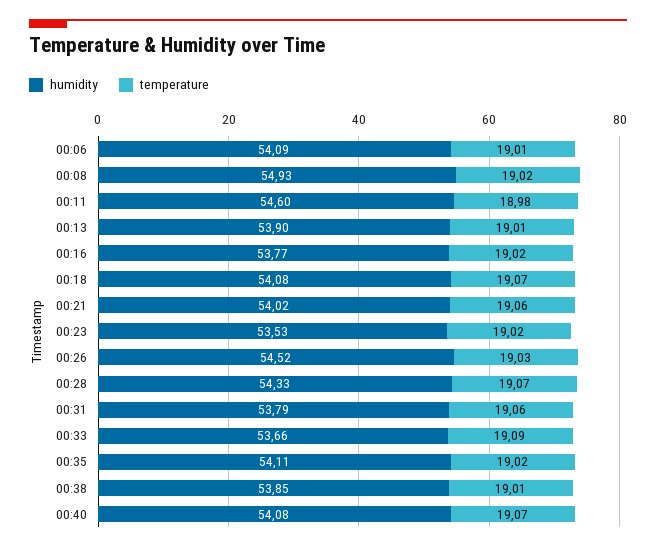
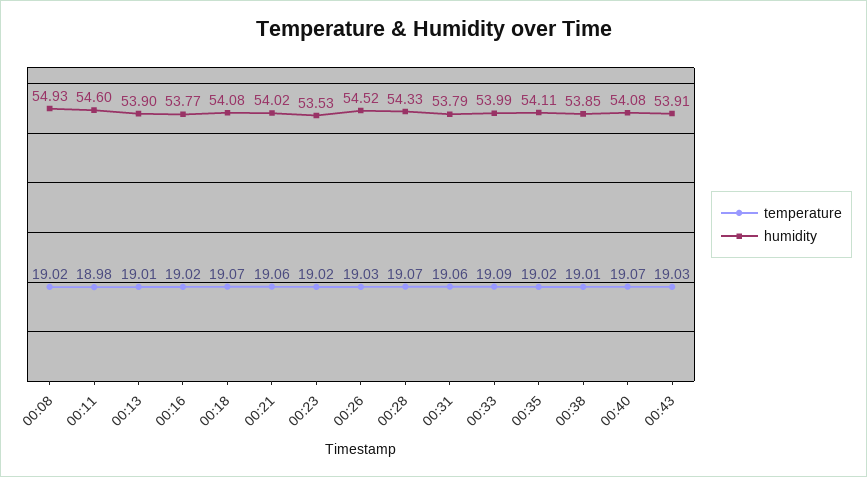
humidity, 00:06: 54.09 -> none
temperature, 00:06: 19.01 -> none
humidity, 00:33: 53.66 -> 53.99
temperature, 00:43: none -> 19.03
humidity, 00:43: none -> 53.91

